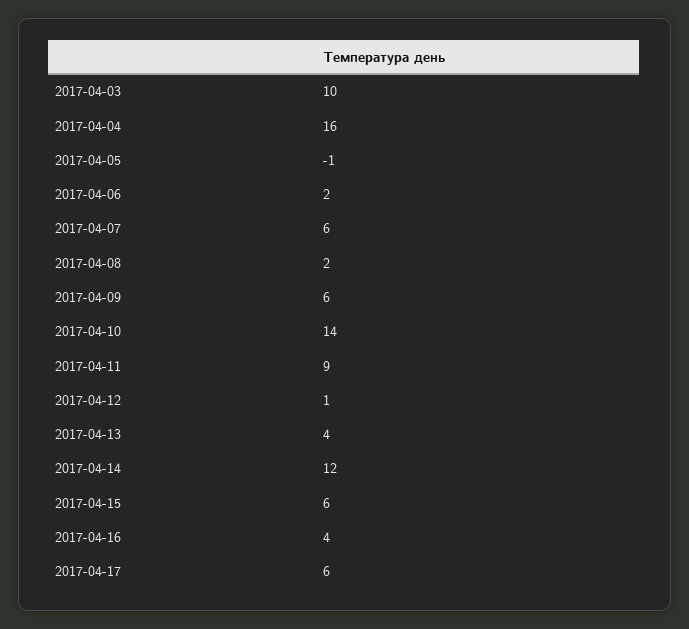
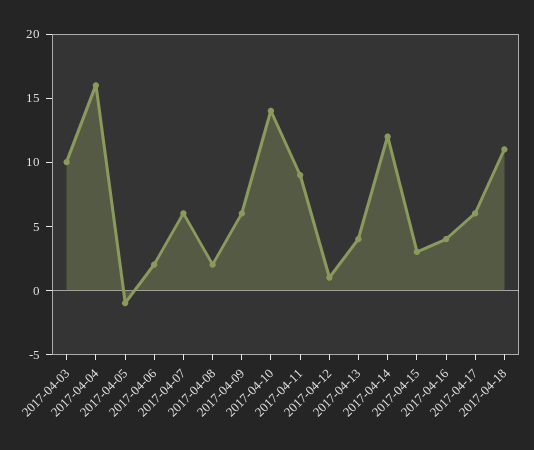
2017-04-15: 6 -> 3
2017-04-18: none -> 11

